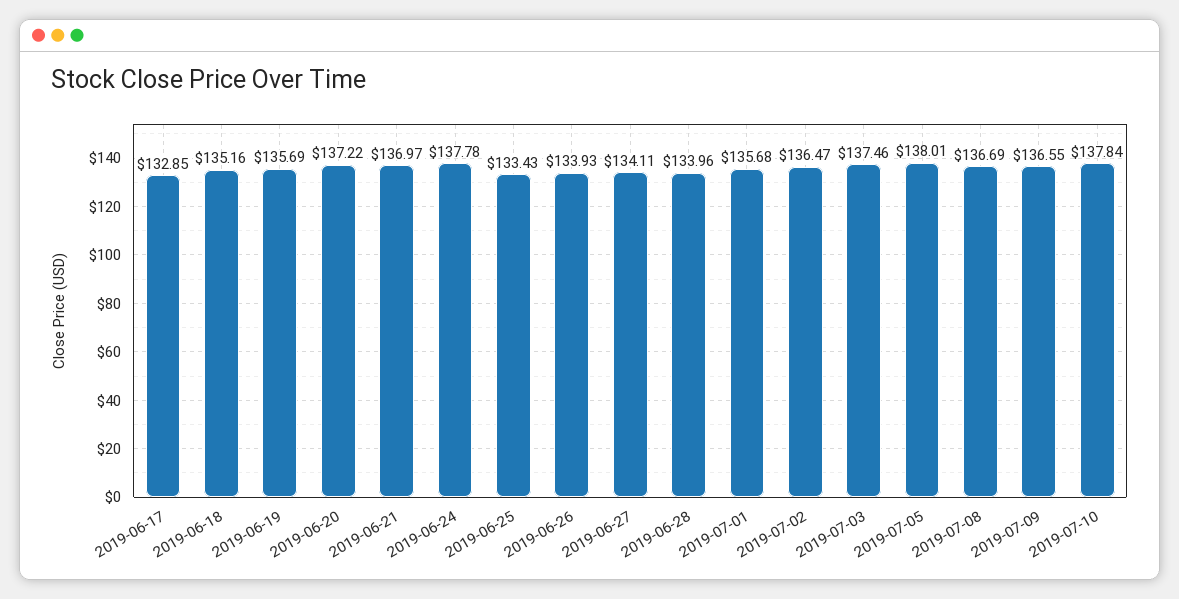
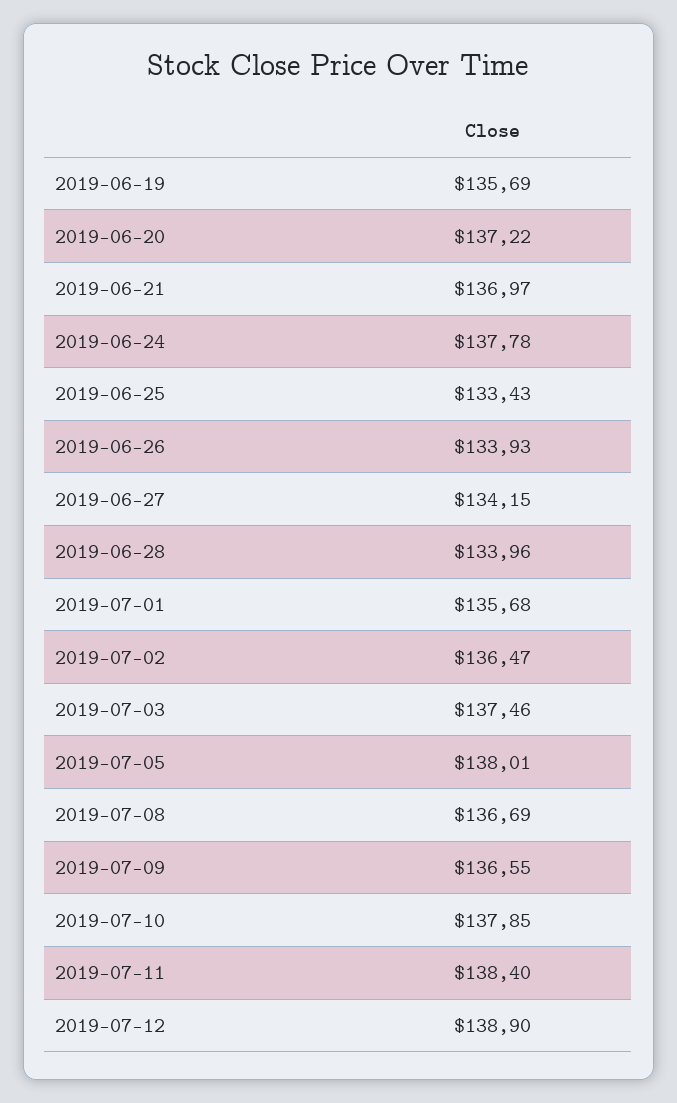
2019-06-17: 132.85 -> none
2019-06-18: 135.16 -> none
2019-06-27: 134.11 -> 134.15
2019-07-10: 137.84 -> 137.85
2019-07-11: none -> 138.4
2019-07-12: none -> 138.9

